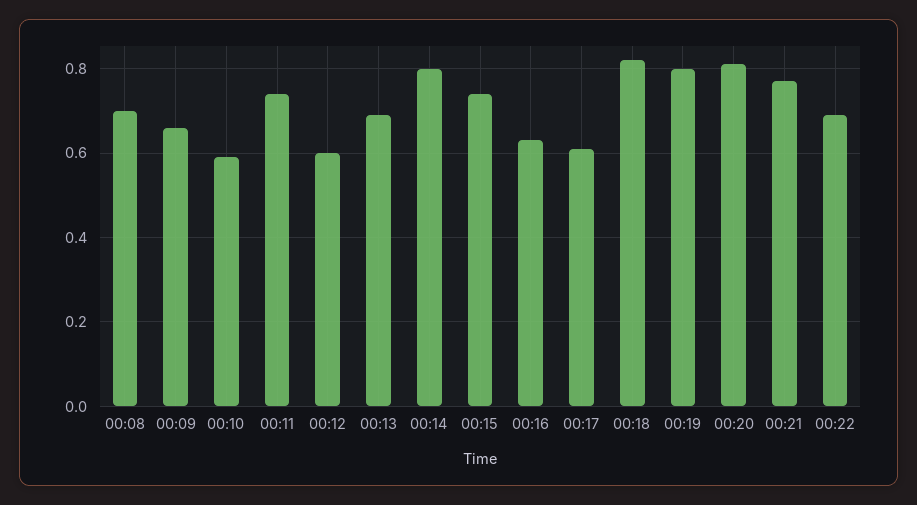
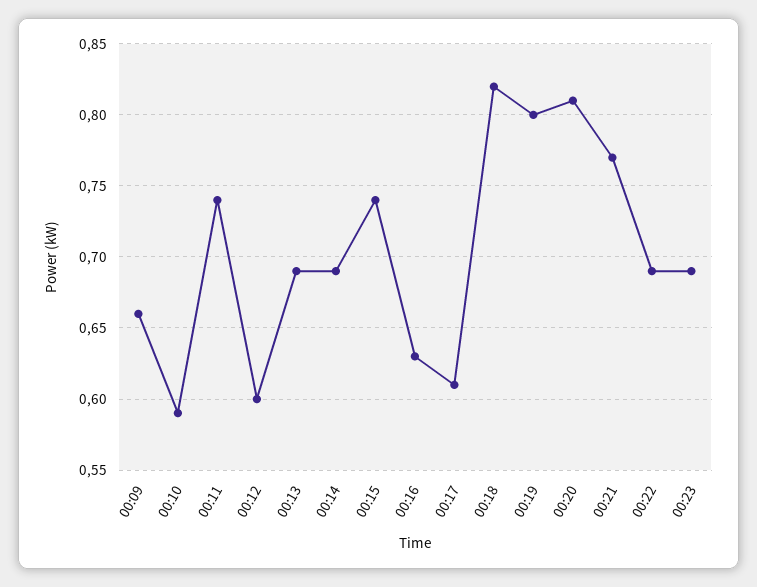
00:08: 0.7 -> none
00:14: 0.8 -> 0.69
00:23: none -> 0.69

